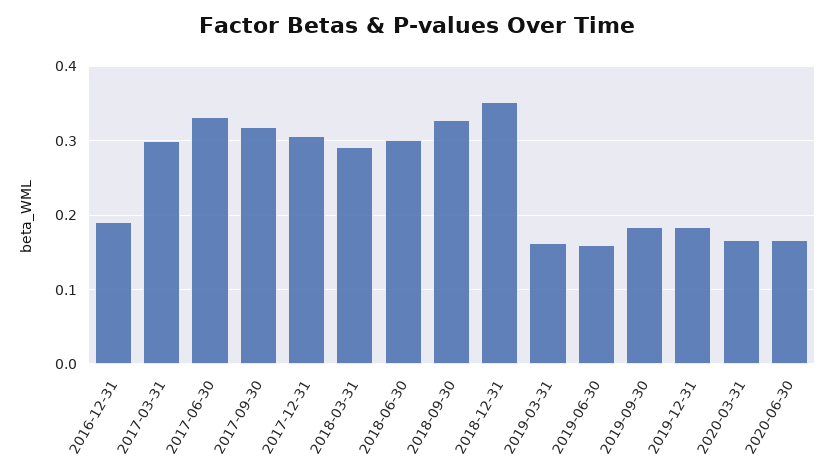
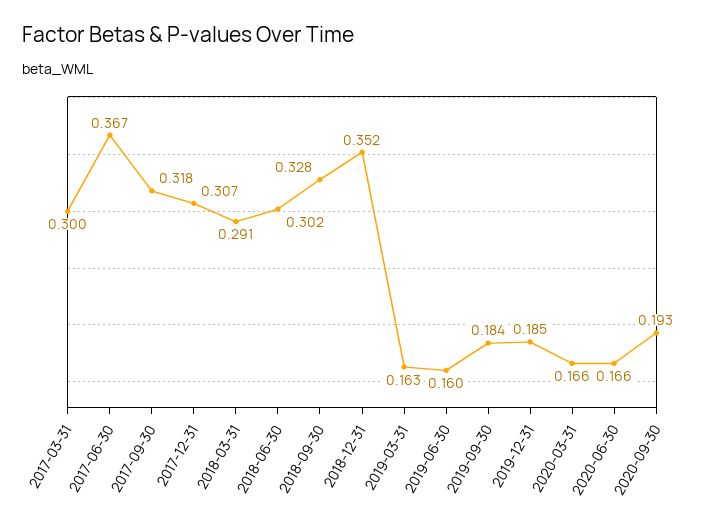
2016-12-31: 0.19 -> none
2017-06-30: 0.33 -> 0.367
2020-09-30: none -> 0.193

